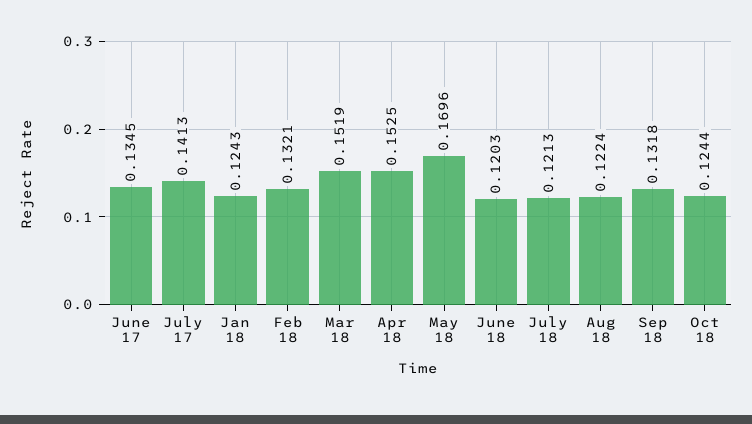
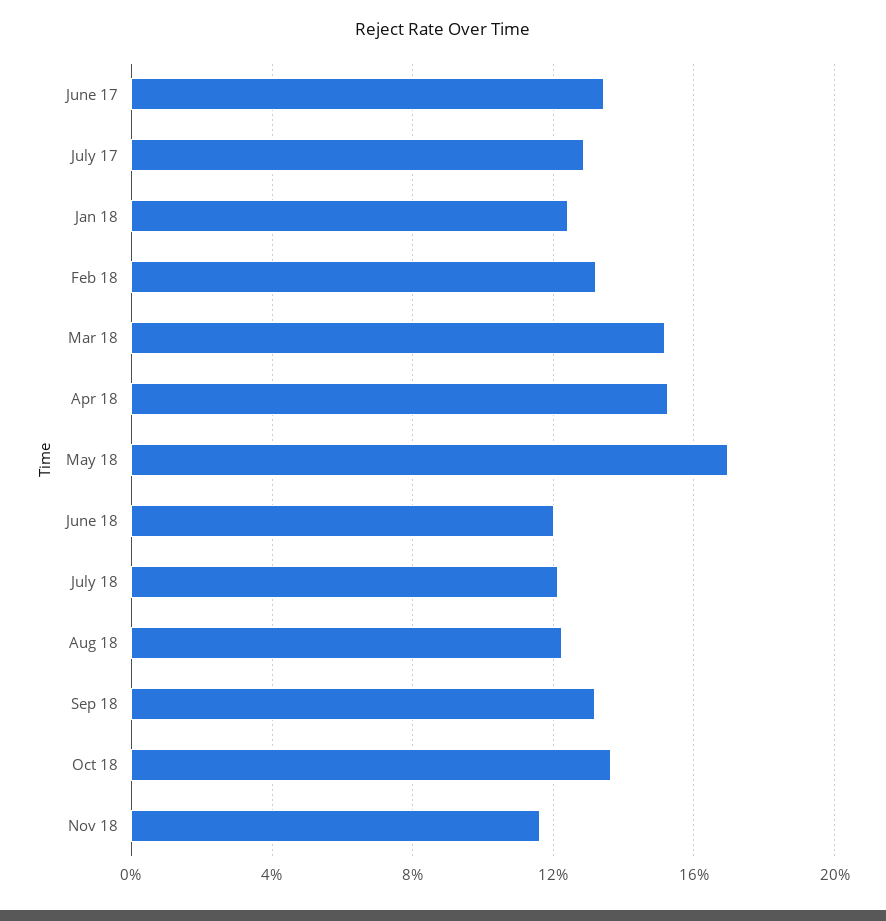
July 17: 0.1413 -> 0.13
Oct 18: 0.1244 -> 0.135
Nov 18: none -> 0.115

